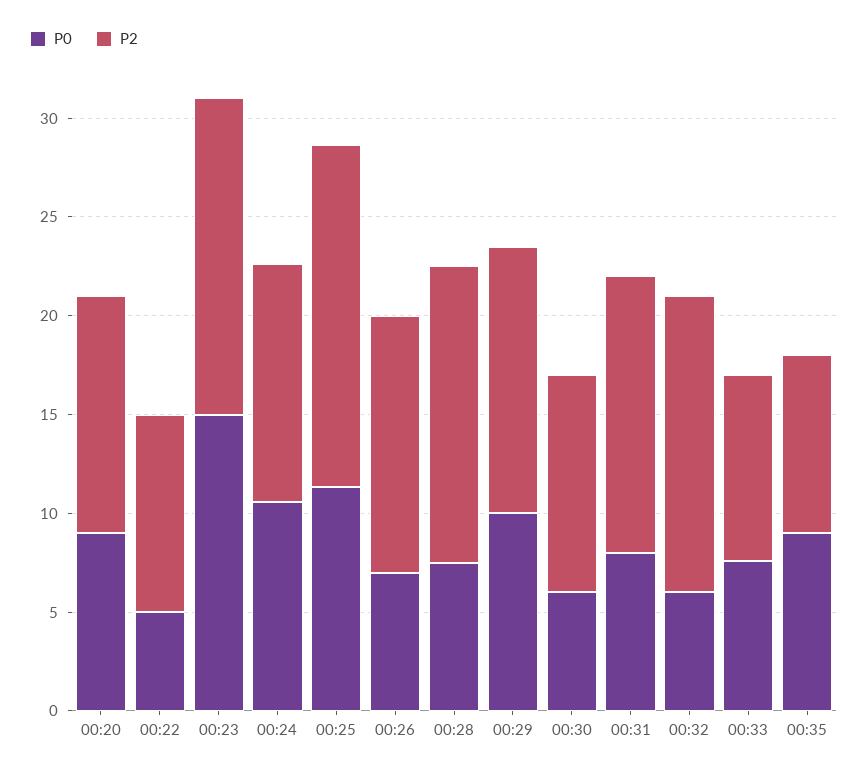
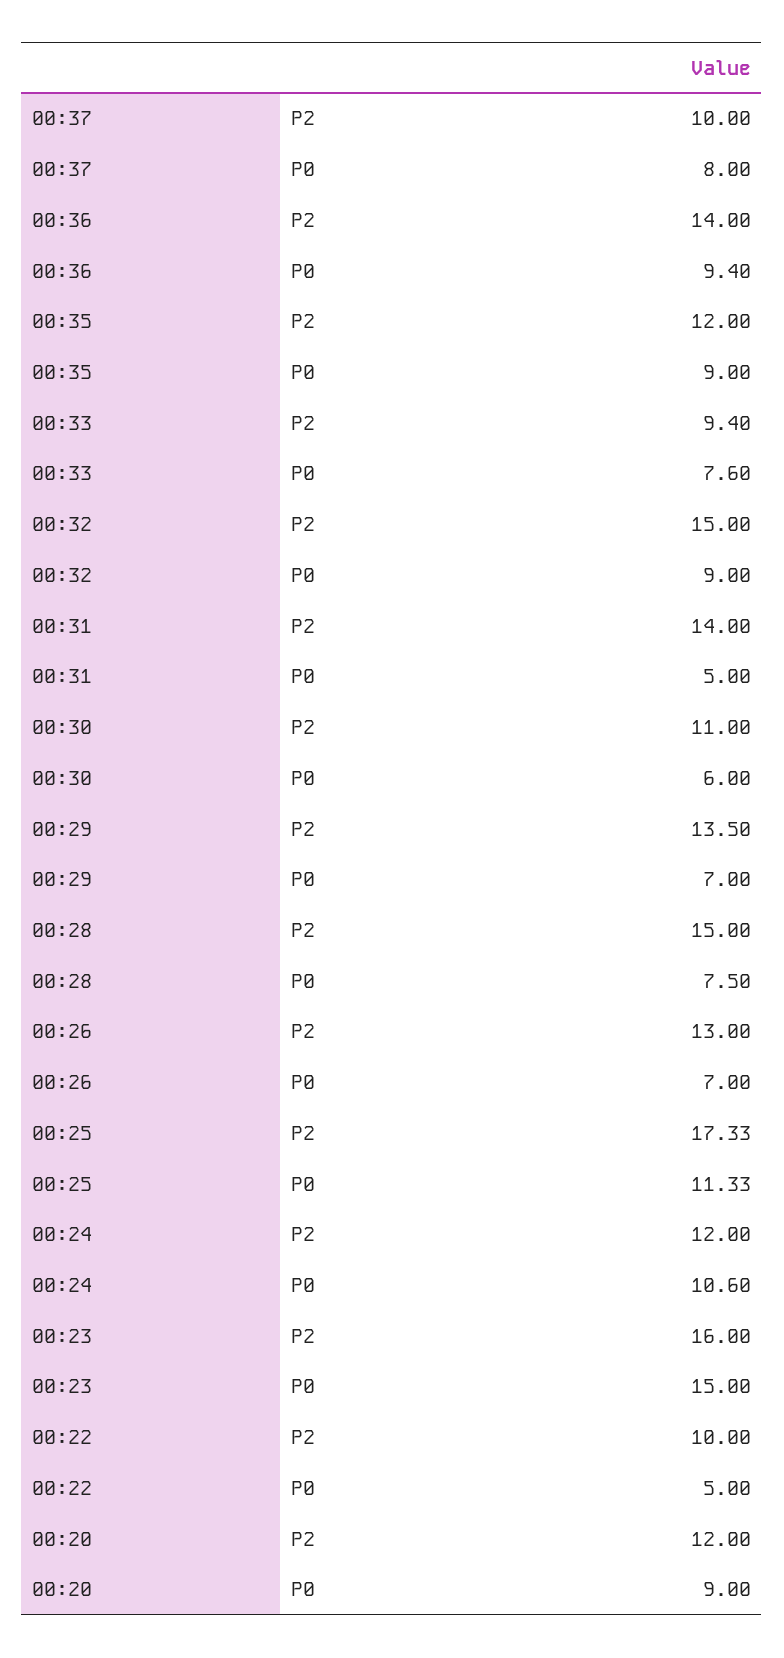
P0, 00:29: 10 -> 7
P0, 00:31: 8 -> 5
P0, 00:32: 6 -> 9
P2, 00:35: 9 -> 12
P2, 00:37: none -> 10
P0, 00:37: none -> 8
P2, 00:36: none -> 14
P0, 00:36: none -> 9.4

